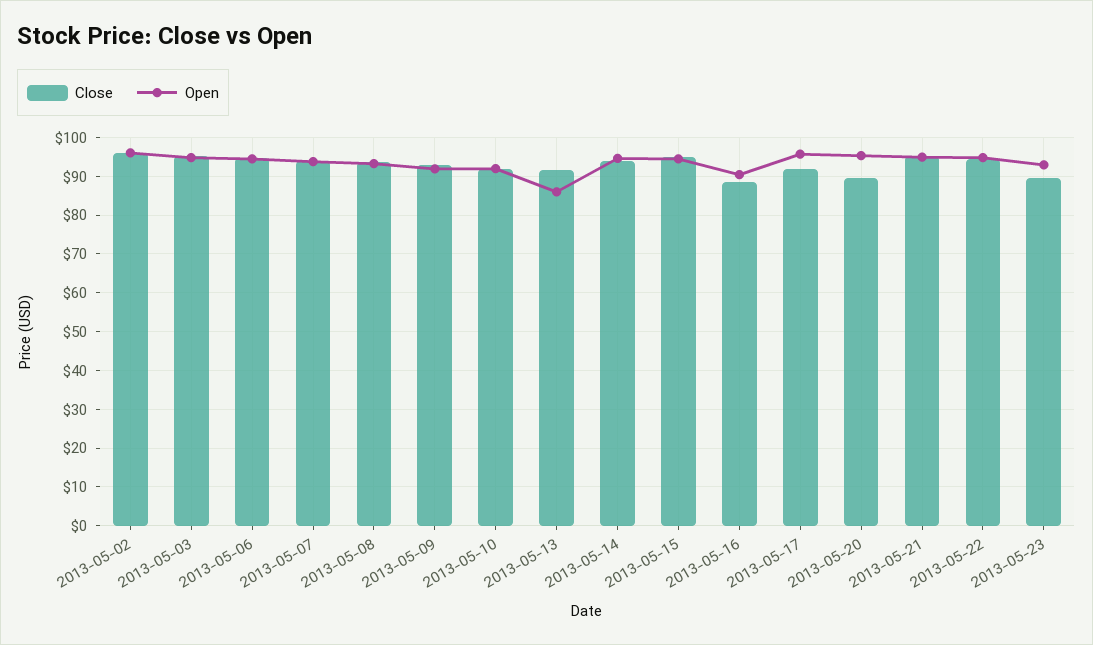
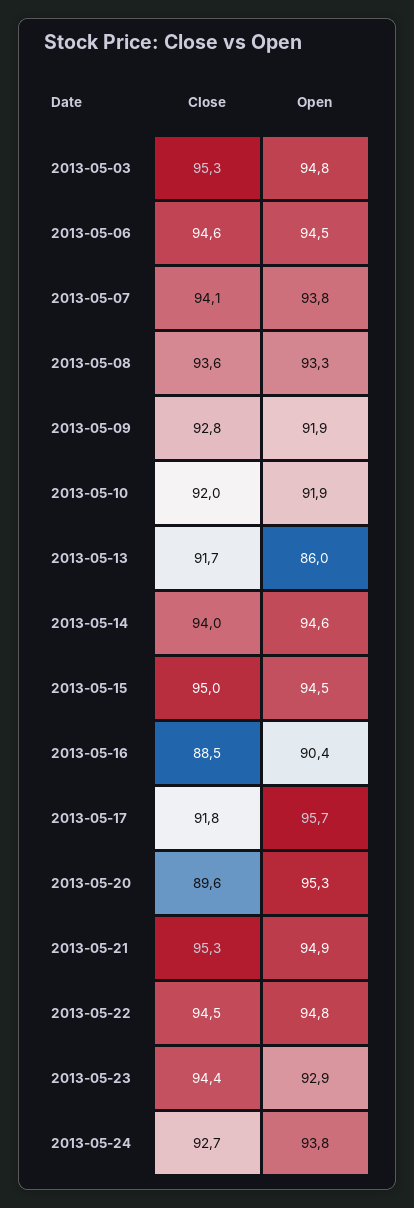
Close, 2013-05-02: 96 -> none
Open, 2013-05-02: 96 -> none
Close, 2013-05-23: 90 -> 94.4
Close, 2013-05-24: none -> 92.7
Open, 2013-05-24: none -> 93.8

